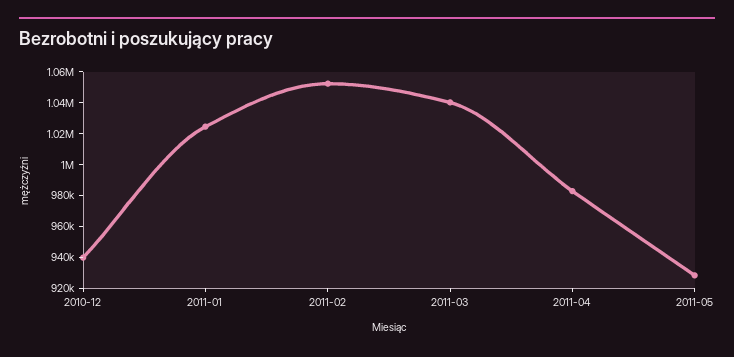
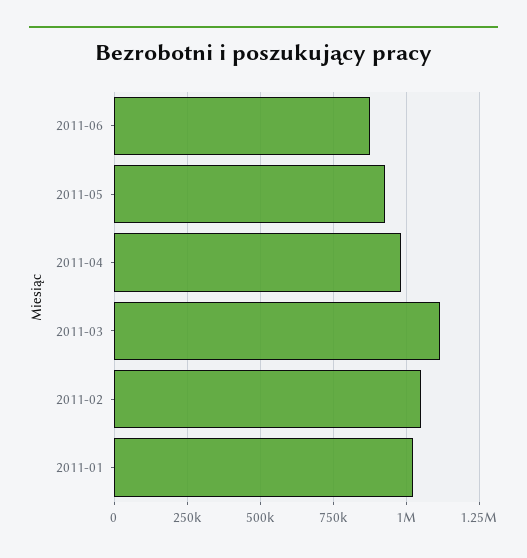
2010-12: 940000 -> none
2011-03: 1040000 -> 1125000
2011-06: none -> 875000

